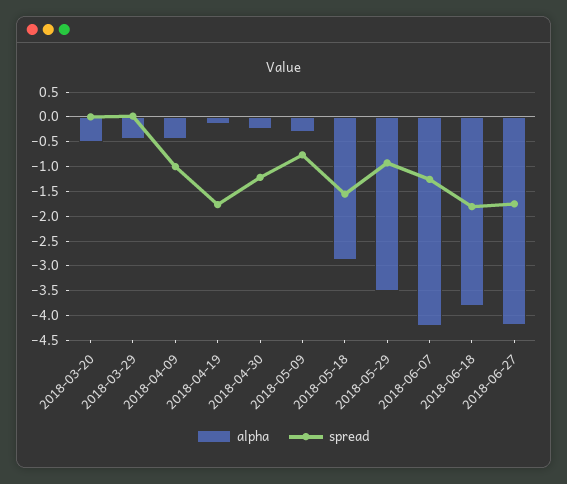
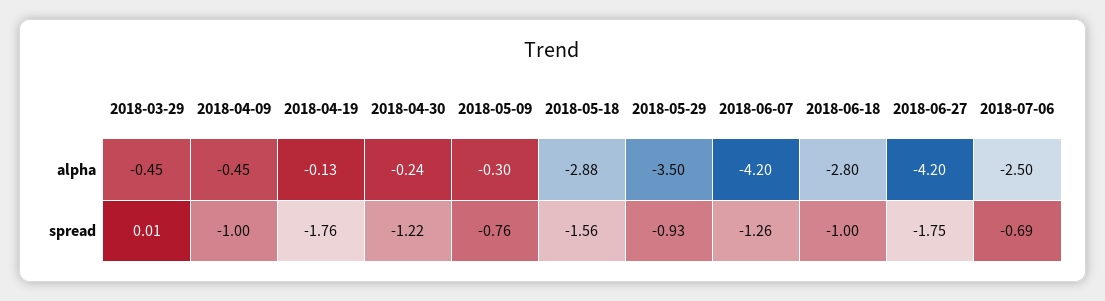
alpha, 2018-03-20: -0.5 -> none
spread, 2018-03-20: 0 -> none
alpha, 2018-06-18: -3.75 -> -2.8
spread, 2018-06-18: -1.75 -> -1
alpha, 2018-07-06: none -> -2.5
spread, 2018-07-06: none -> -0.69

